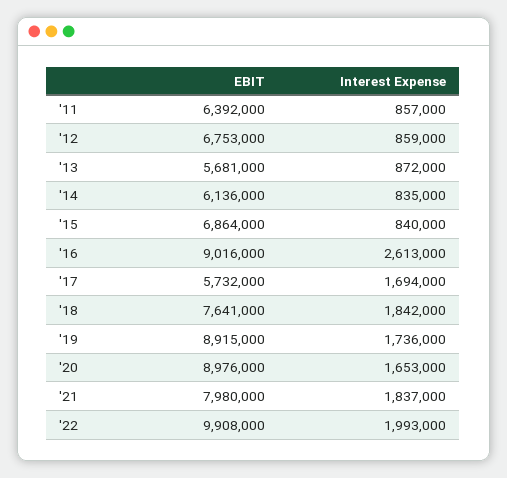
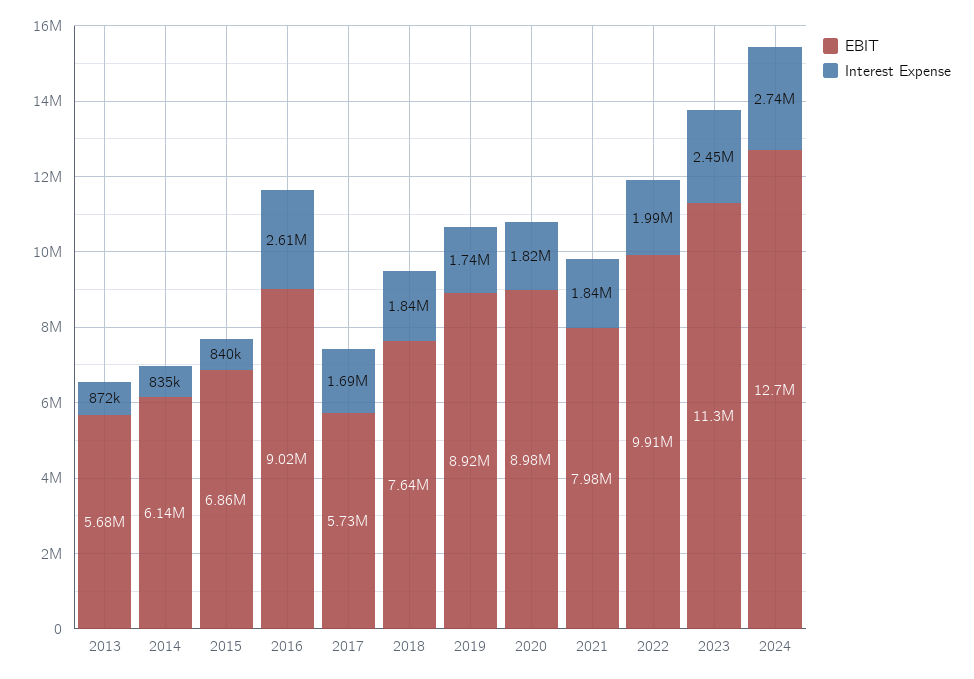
EBIT, '11: 6392000 -> none
Interest Expense, '11: 857000 -> none
EBIT, '12: 6753000 -> none
Interest Expense, '12: 859000 -> none
Interest Expense, '20: 1653000 -> 1820000
EBIT, 2023: none -> 11300000
Interest Expense, 2023: none -> 2450000
EBIT, 2024: none -> 12700000
Interest Expense, 2024: none -> 2740000

